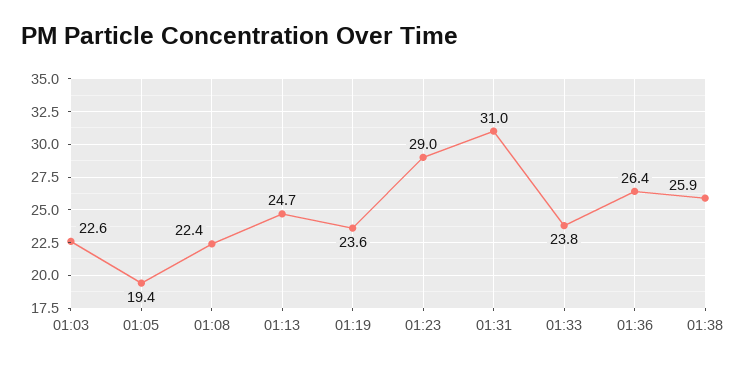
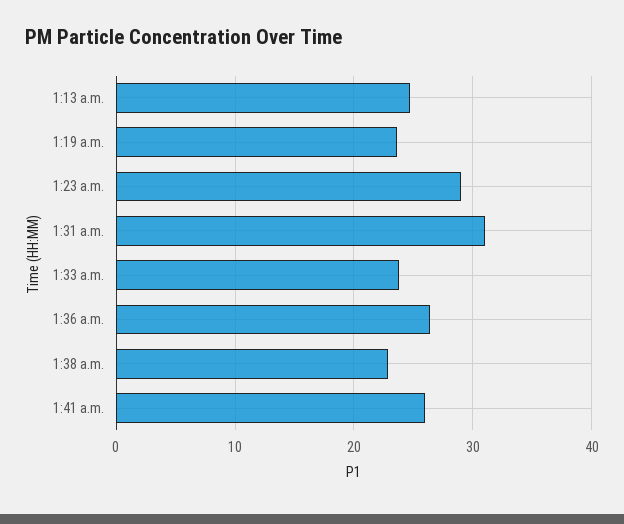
01:03: 22.6 -> none
01:05: 19.4 -> none
01:08: 22.4 -> none
01:38: 25.9 -> 23
1:41 a.m.: none -> 26

